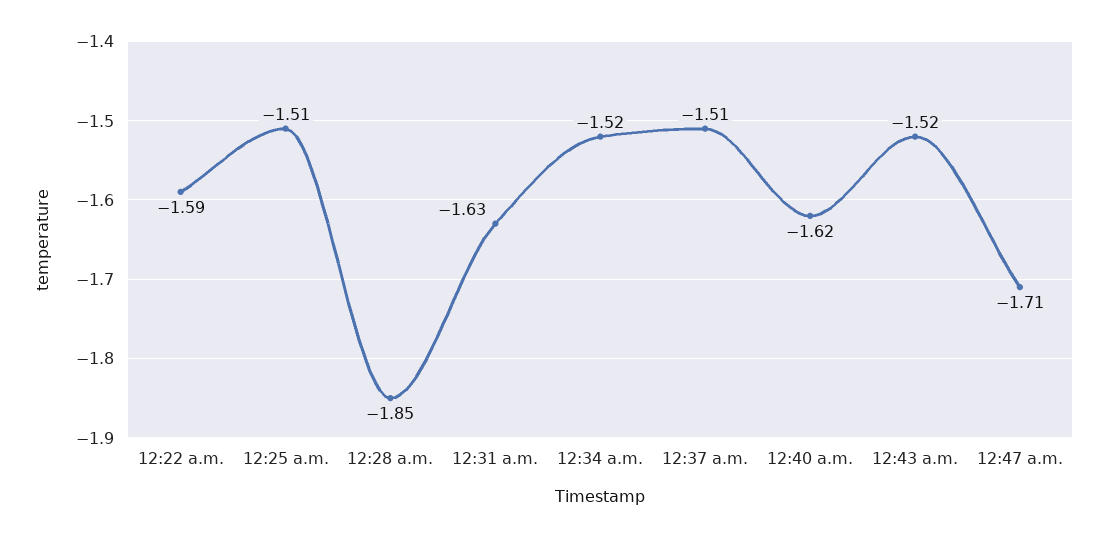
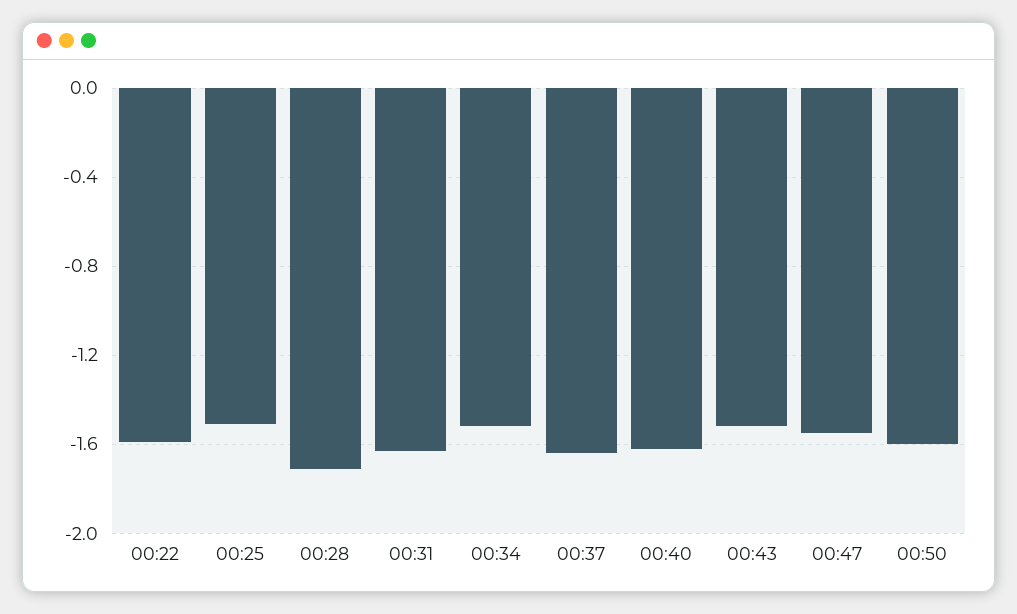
12:28 a.m.: -1.85 -> -1.7
12:37 a.m.: -1.51 -> -1.65
12:47 a.m.: -1.71 -> -1.55
00:50: none -> -1.6

